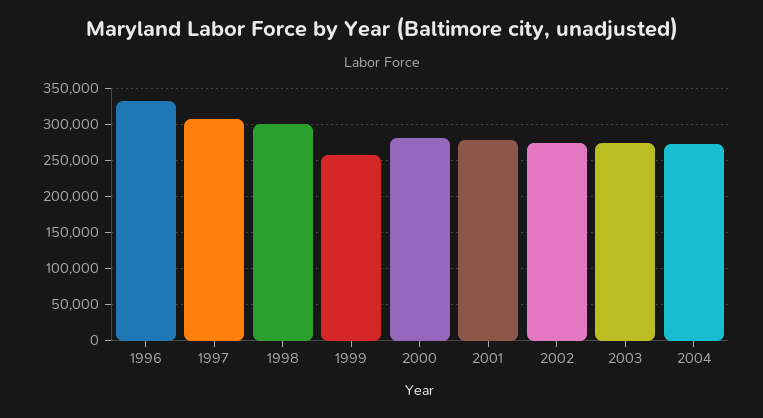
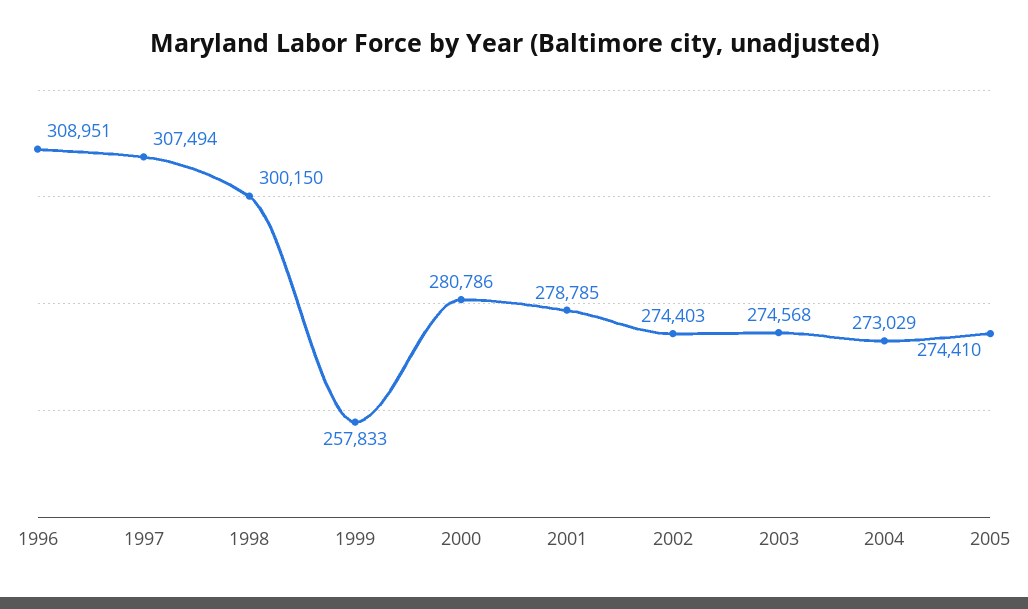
1996: 330000 -> 308951
2005: none -> 274410

